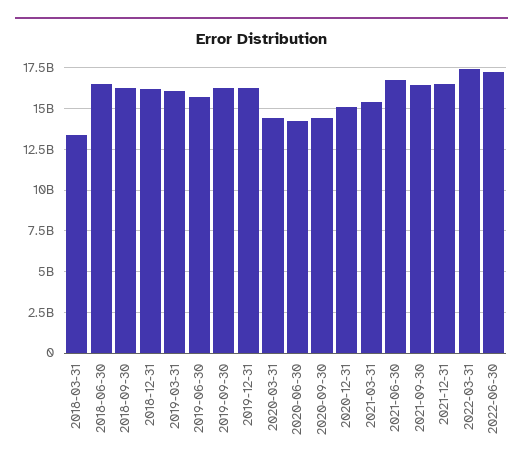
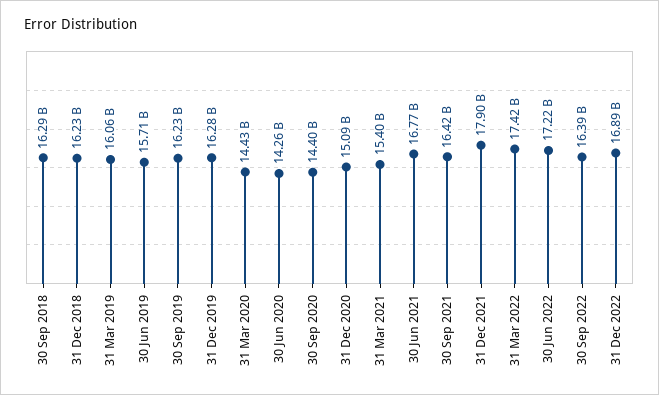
2018-03-31: 13500000000 -> none
2018-06-30: 16500000000 -> none
2021-12-31: 16500000000 -> 17900000000
30 Sep 2022: none -> 16390000000
31 Dec 2022: none -> 16890000000

